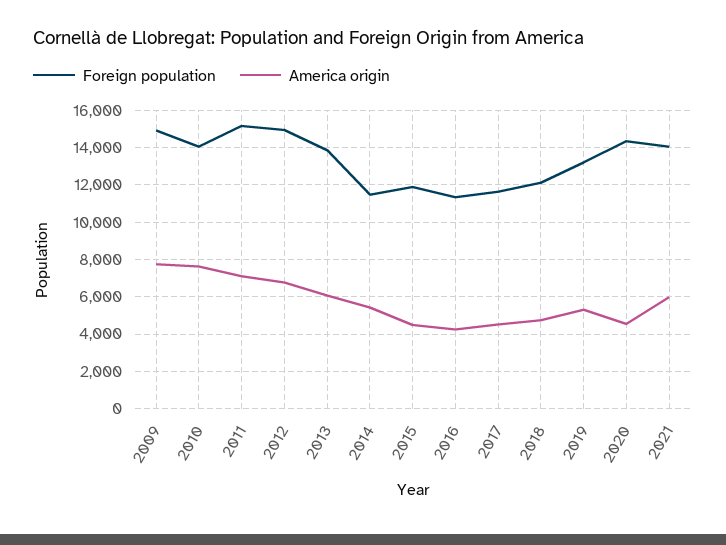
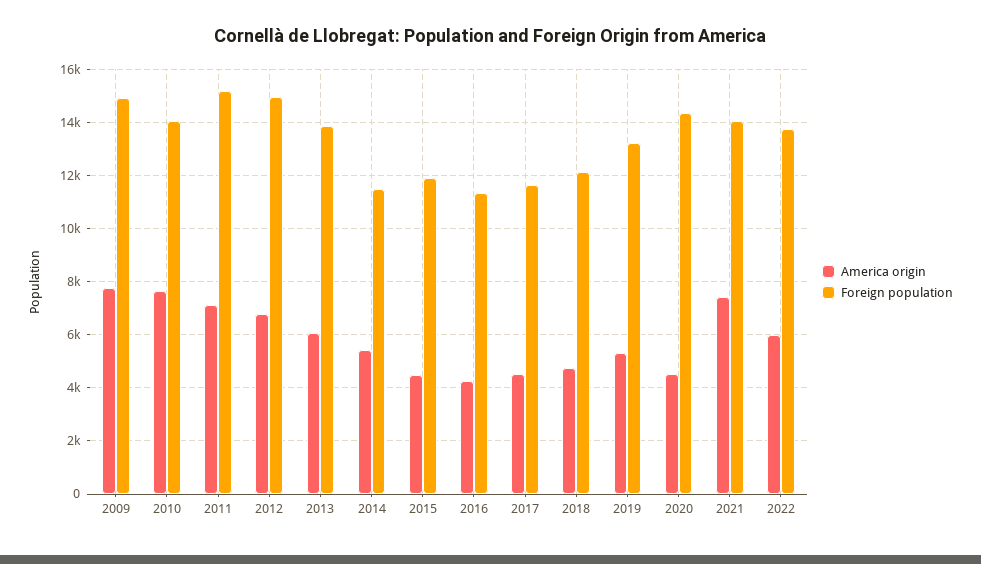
America origin, 2021: 6000 -> 7500
America origin, 2022: none -> 6000
Foreign population, 2022: none -> 13750

